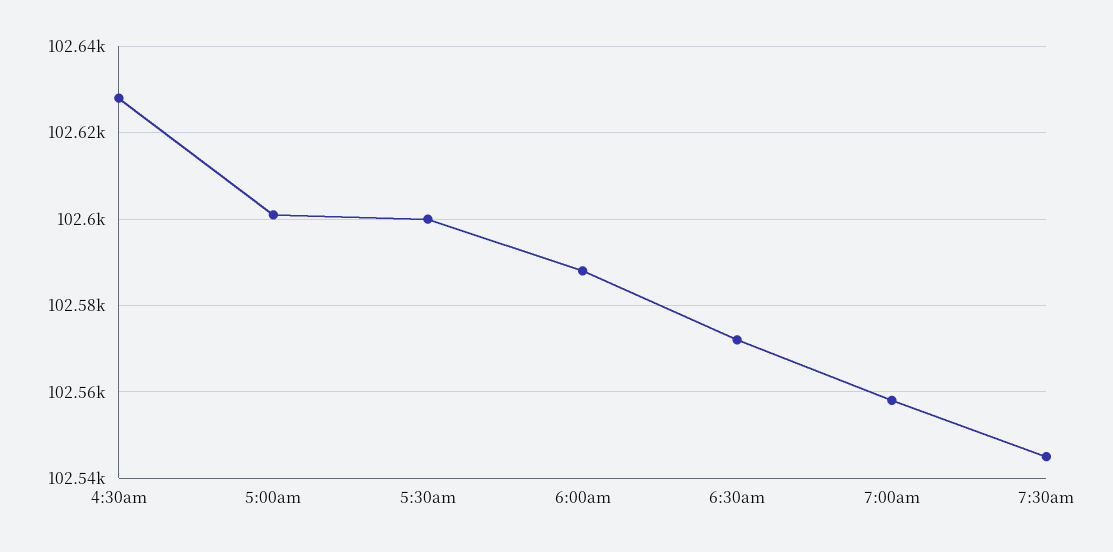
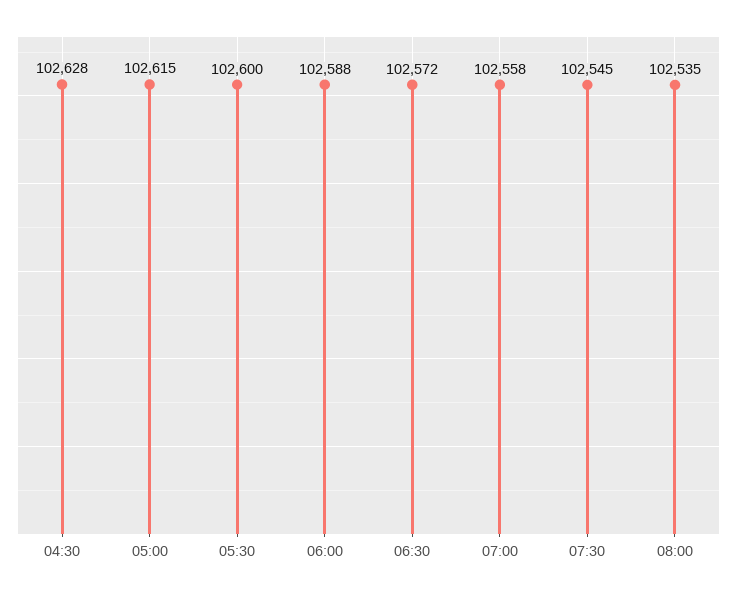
5:00am: 102600 -> 102615
08:00: none -> 102535

